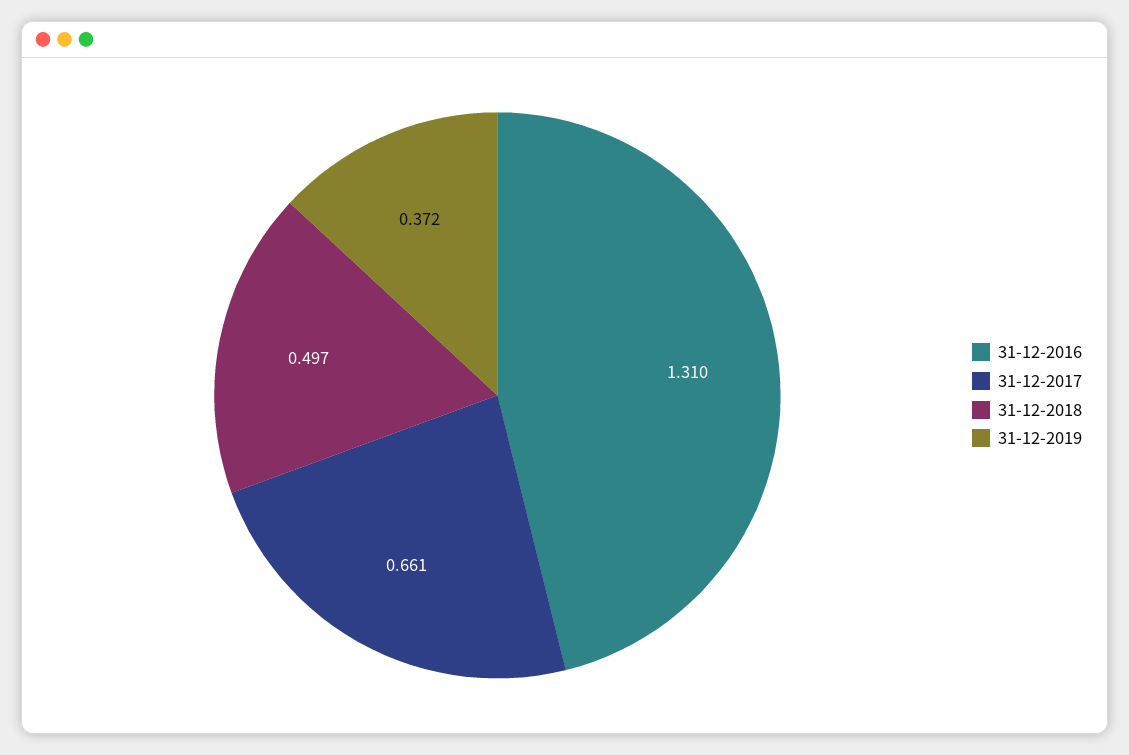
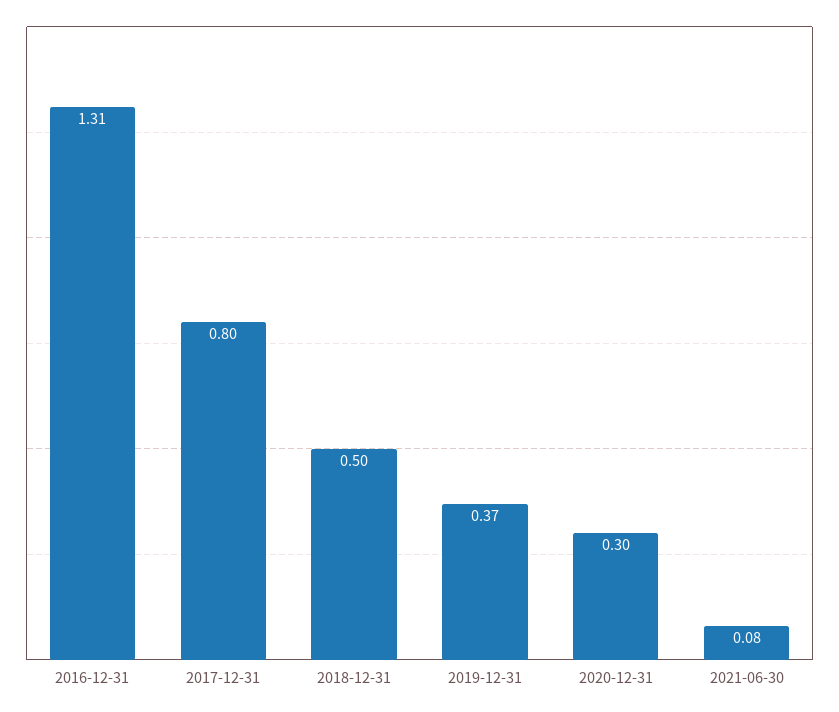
31-12-2017: 0.661 -> 0.8
2020-12-31: none -> 0.3
2021-06-30: none -> 0.08

